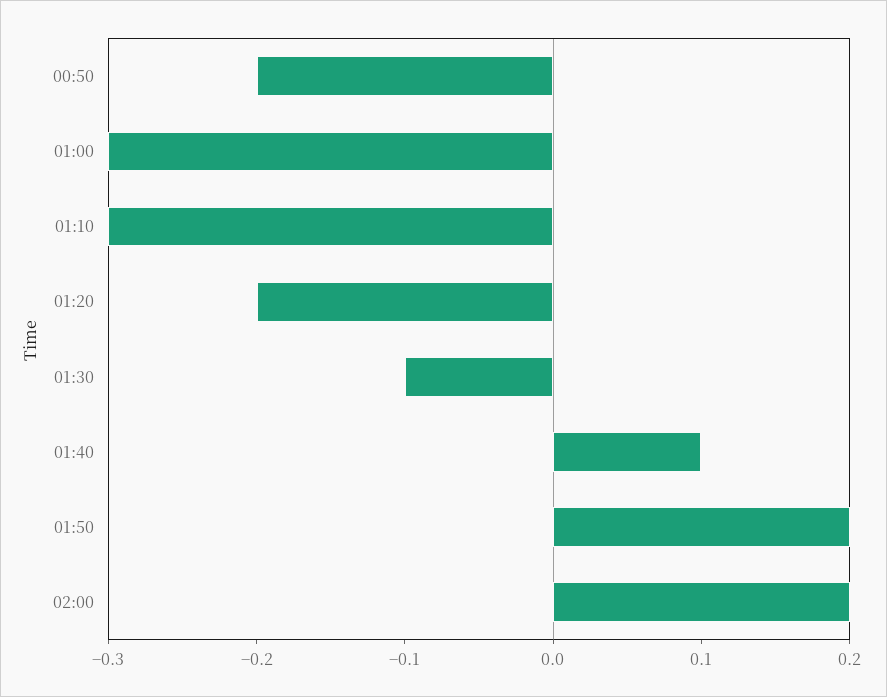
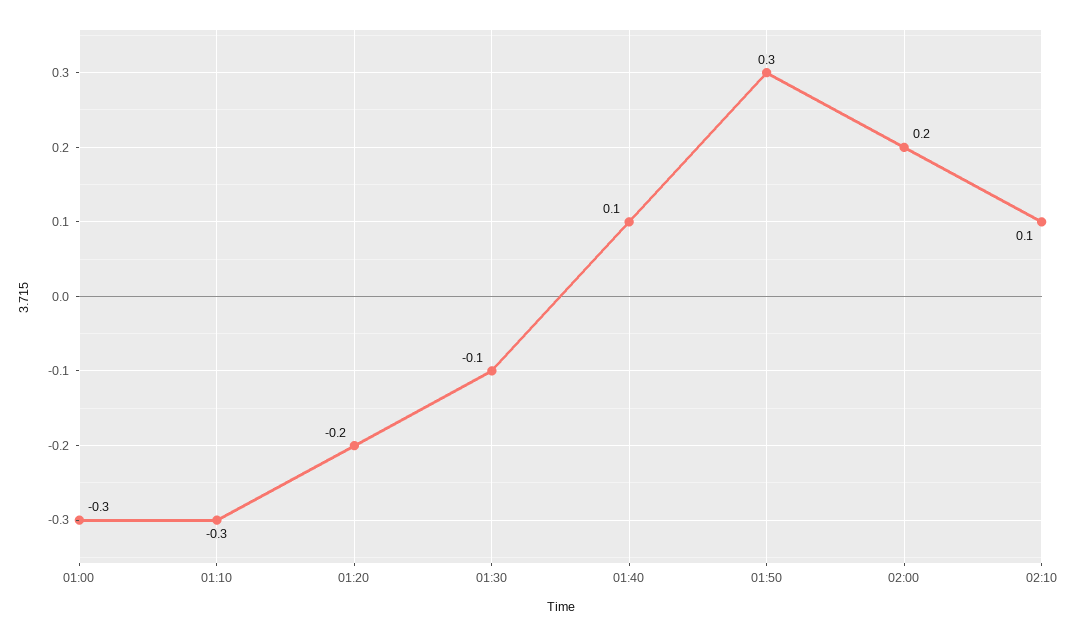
00:50: -0.2 -> none
01:50: 0.2 -> 0.3
02:10: none -> 0.1

